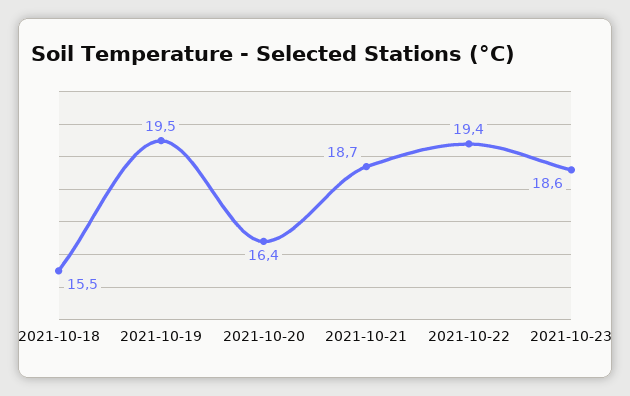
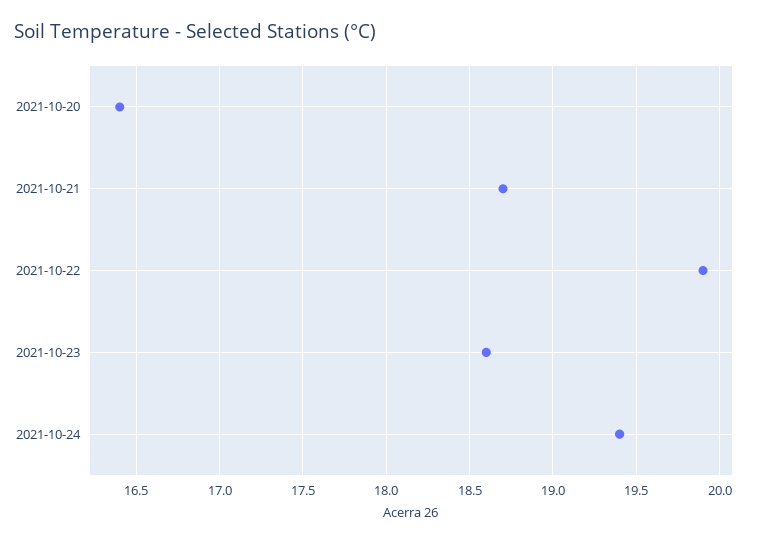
2021-10-18: 15.5 -> none
2021-10-19: 19.5 -> none
2021-10-22: 19.4 -> 19.9
2021-10-24: none -> 19.4

